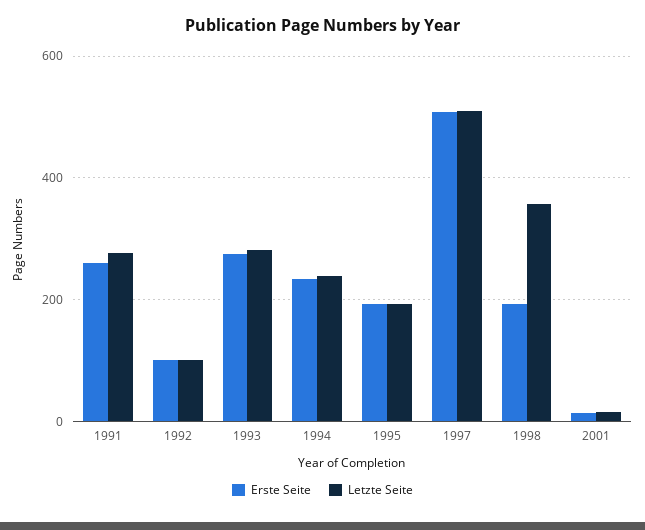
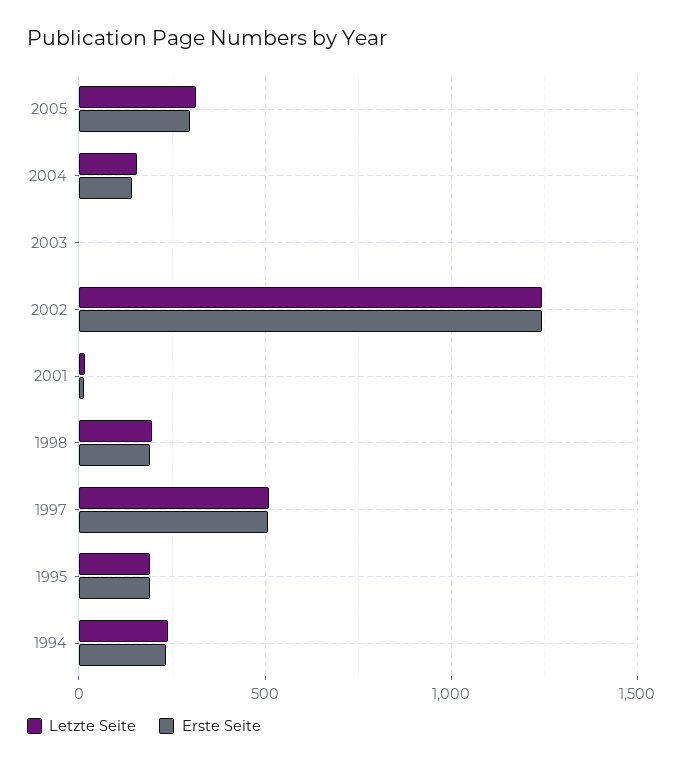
Erste Seite, 1991: 260 -> none
Letzte Seite, 1991: 280 -> none
Erste Seite, 1992: 100 -> none
Letzte Seite, 1992: 100 -> none
Erste Seite, 1993: 280 -> none
Letzte Seite, 1993: 280 -> none
Letzte Seite, 1998: 360 -> 200
Letzte Seite, 2005: none -> 300
Erste Seite, 2005: none -> 300
Letzte Seite, 2004: none -> 150
Erste Seite, 2004: none -> 150
Letzte Seite, 2003: none -> 0
Erste Seite, 2003: none -> 0
Letzte Seite, 2002: none -> 1250
Erste Seite, 2002: none -> 1250

